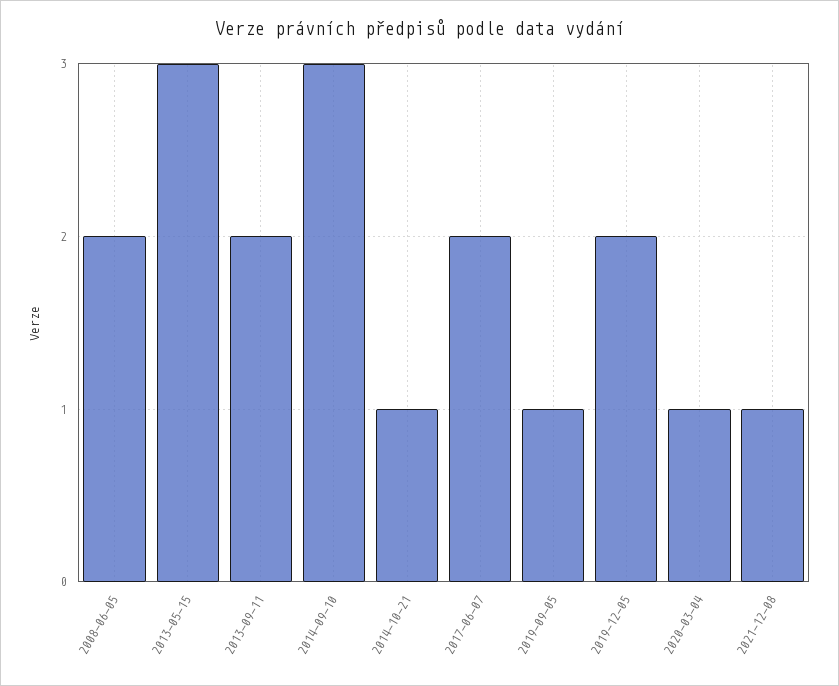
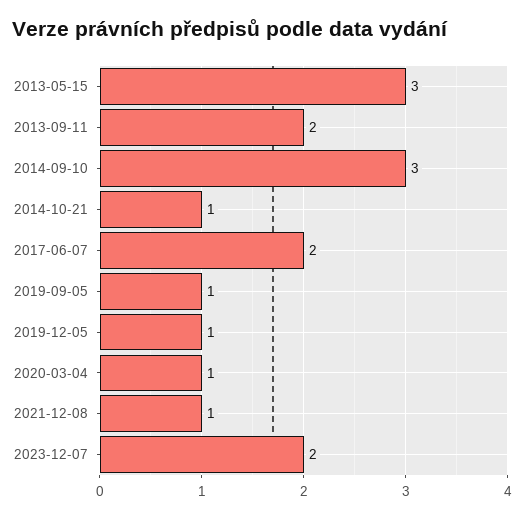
2008-06-05: 2 -> none
2019-12-05: 2 -> 1
2023-12-07: none -> 2

